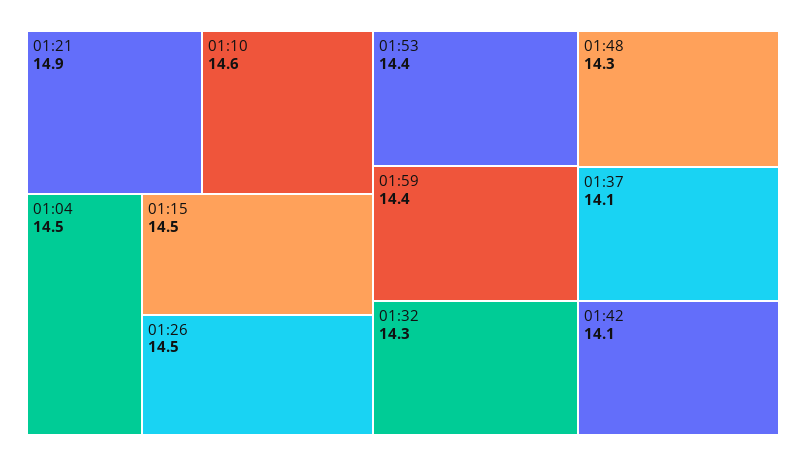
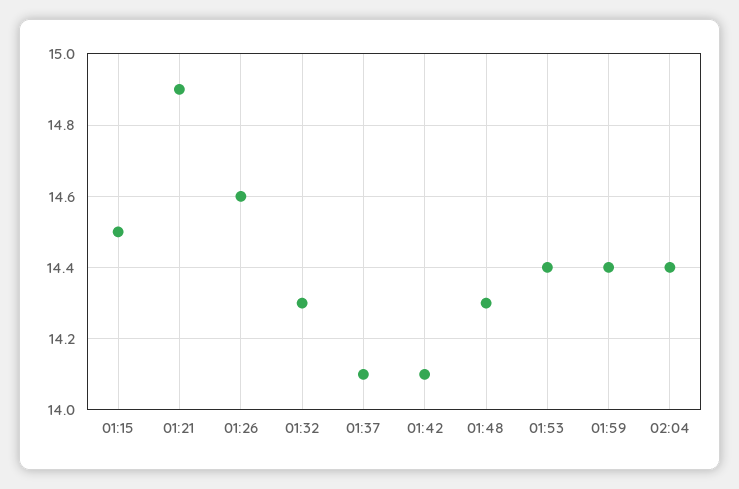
01:10: 14.6 -> none
01:04: 14.5 -> none
01:26: 14.5 -> 14.6
02:04: none -> 14.4

